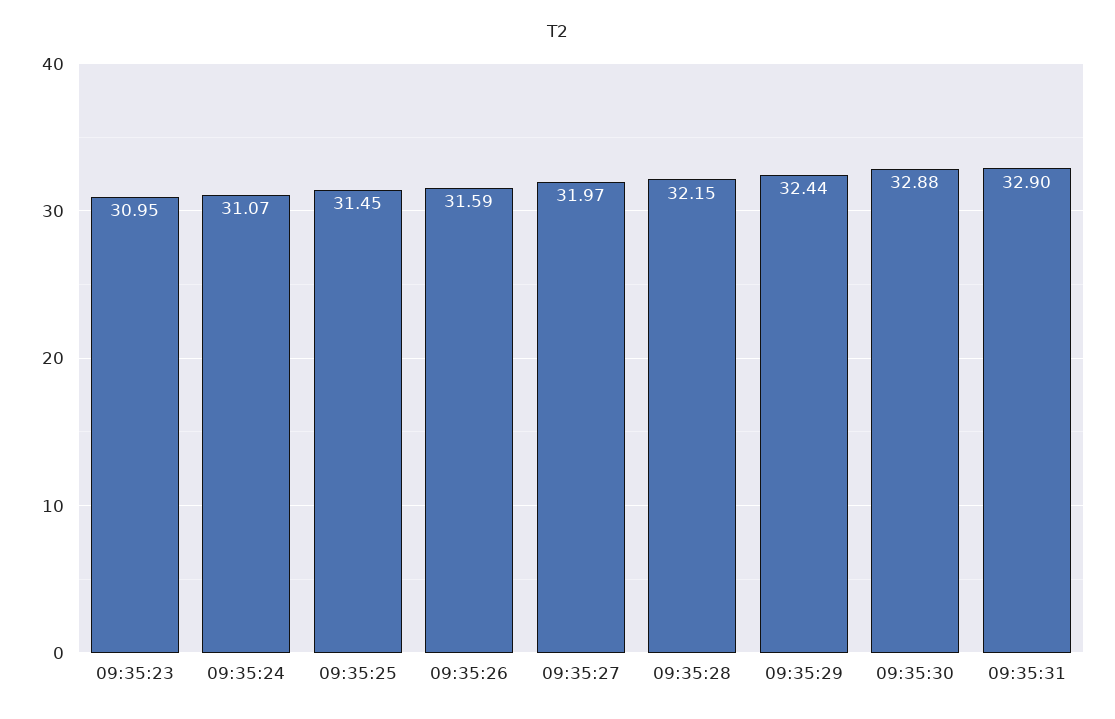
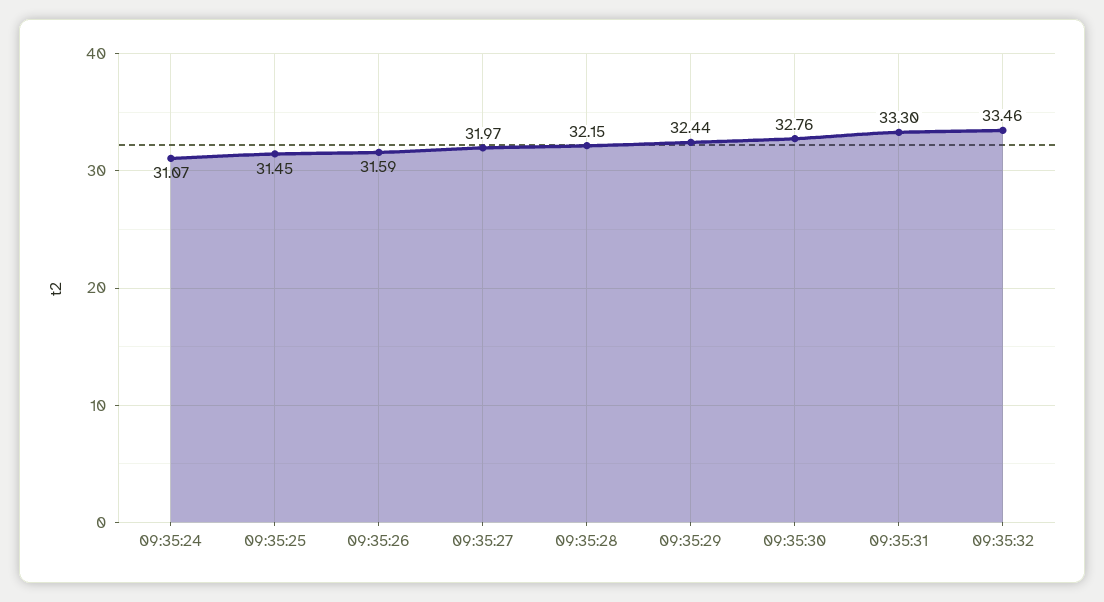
09:35:23: 30.95 -> none
09:35:30: 32.88 -> 32.76
09:35:31: 32.9 -> 33.3
09:35:32: none -> 33.46

